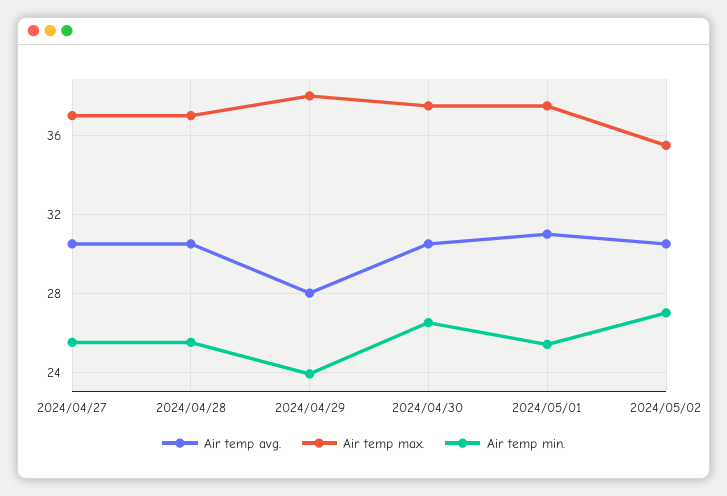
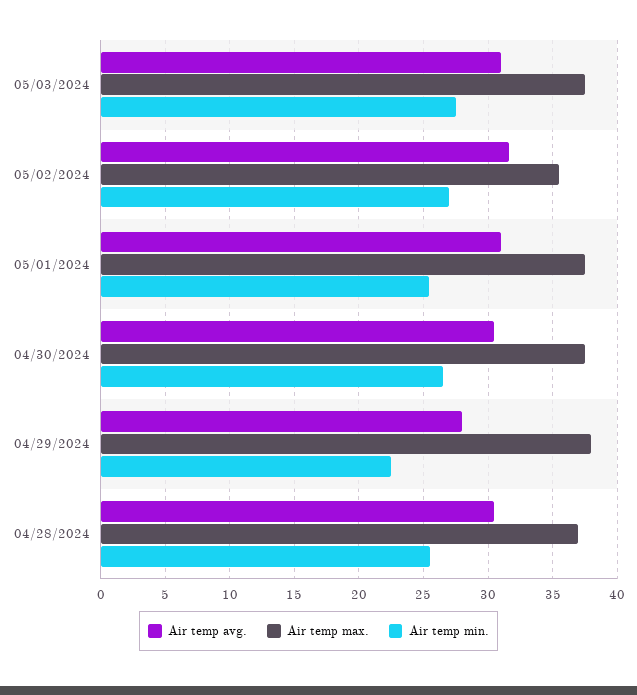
Air temp avg., 2024/04/27: 30.5 -> none
Air temp max., 2024/04/27: 37 -> none
Air temp min., 2024/04/27: 25.5 -> none
Air temp min., 2024/04/29: 24 -> 22.5
Air temp avg., 2024/05/02: 30.5 -> 31.5
Air temp avg., 05/03/2024: none -> 31
Air temp max., 05/03/2024: none -> 37.5
Air temp min., 05/03/2024: none -> 27.5

